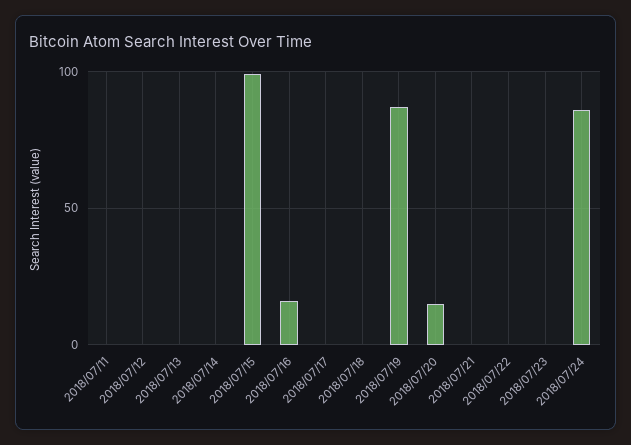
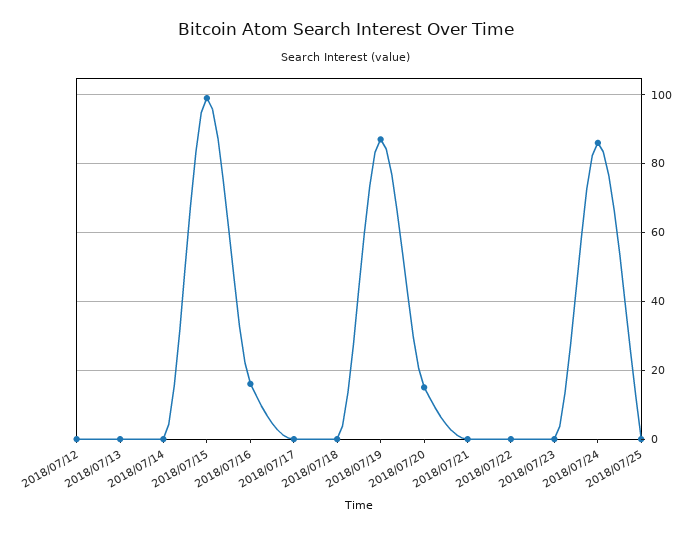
2018/07/11: 0 -> none
2018/07/25: none -> 0

